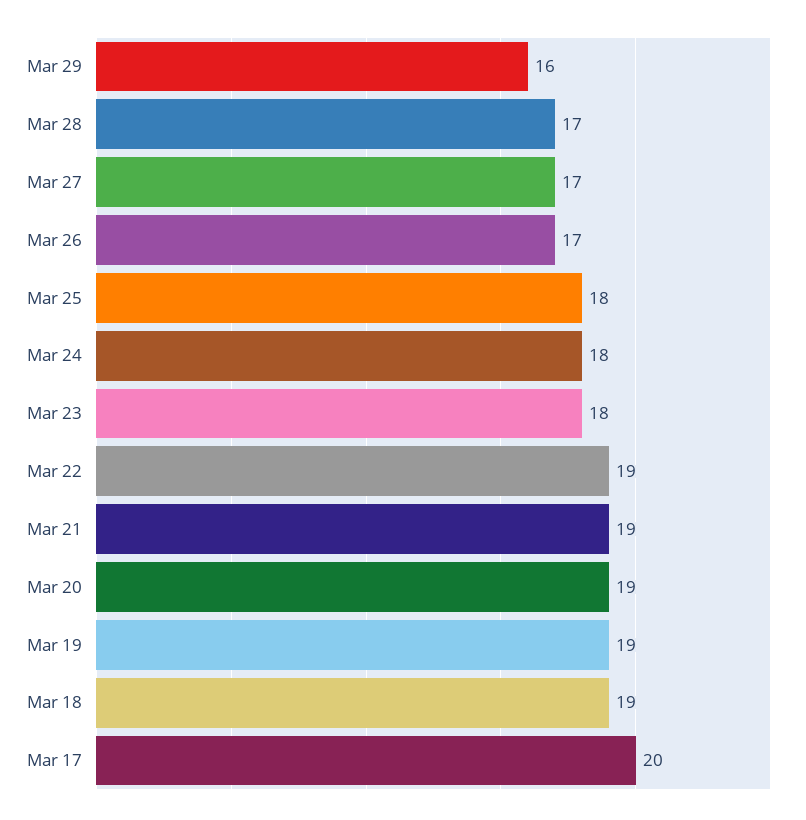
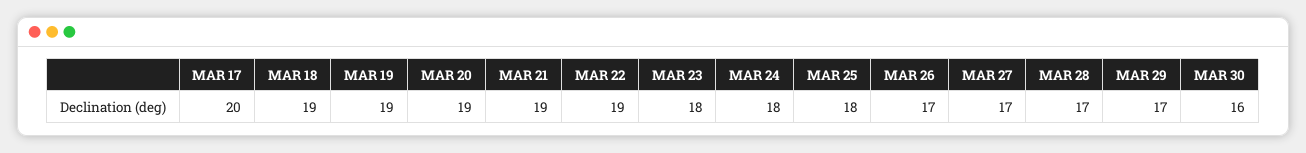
Mar 29: 16 -> 17
MAR 30: none -> 16

